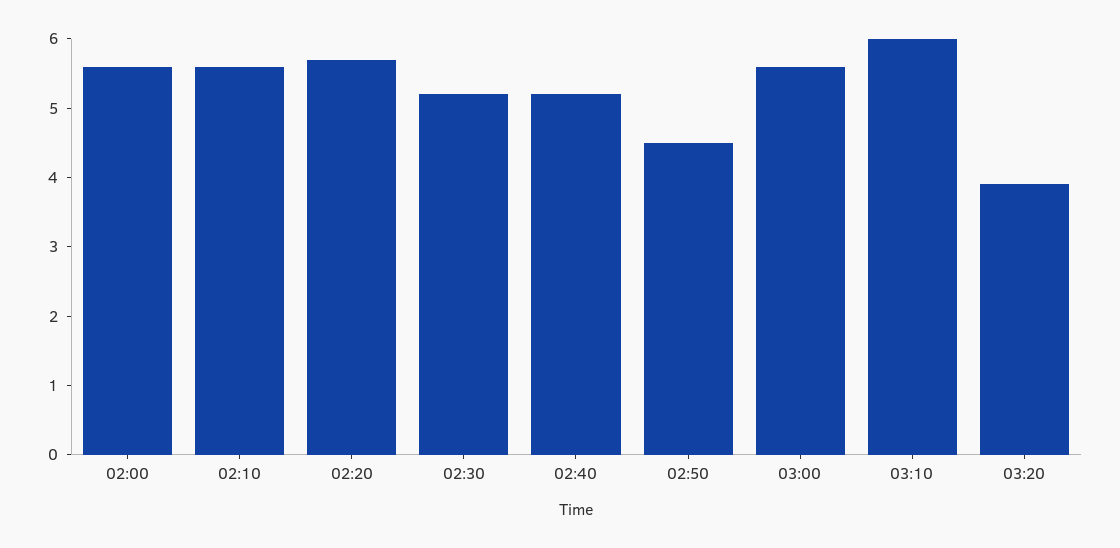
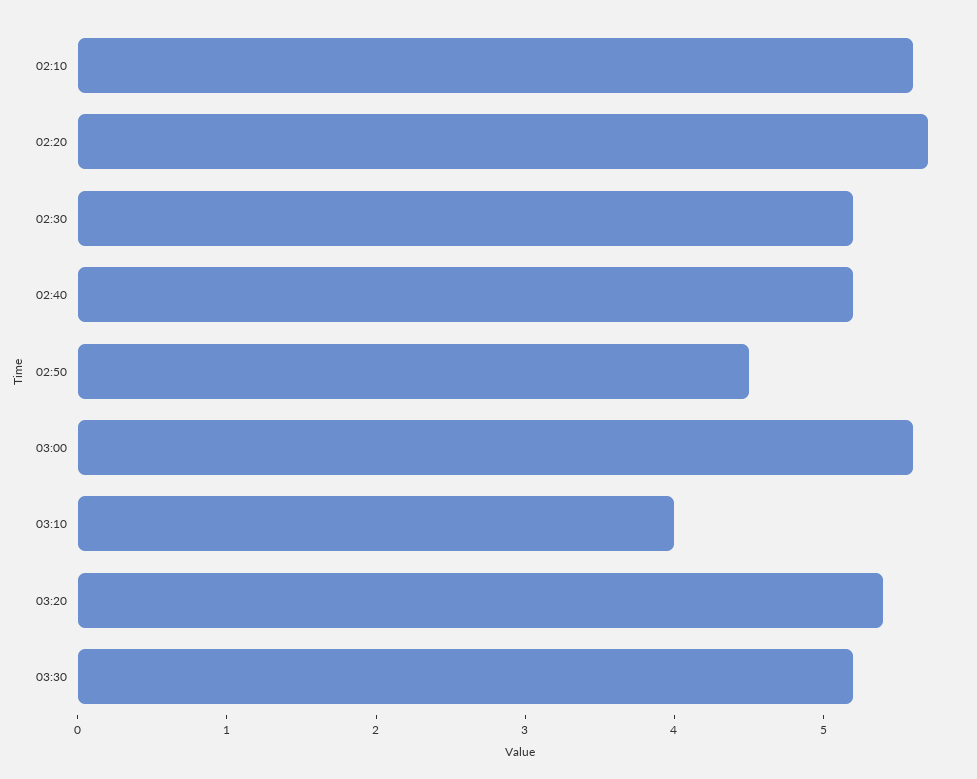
02:00: 5.5 -> none
03:10: 6 -> 4
03:20: 4 -> 5.4
03:30: none -> 5.2

